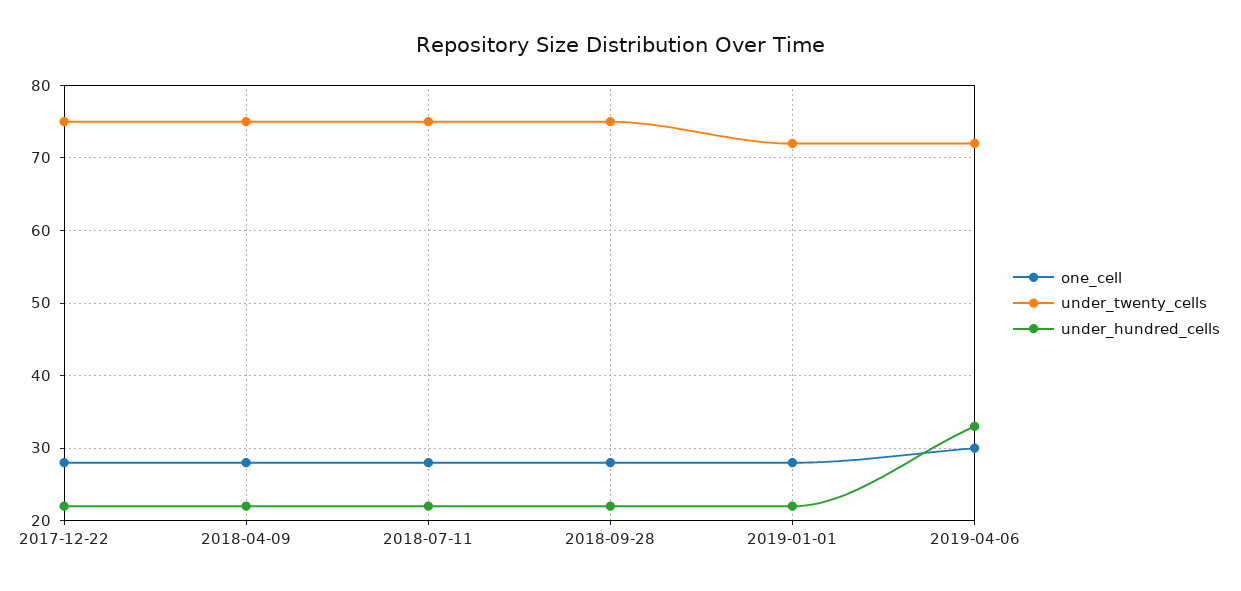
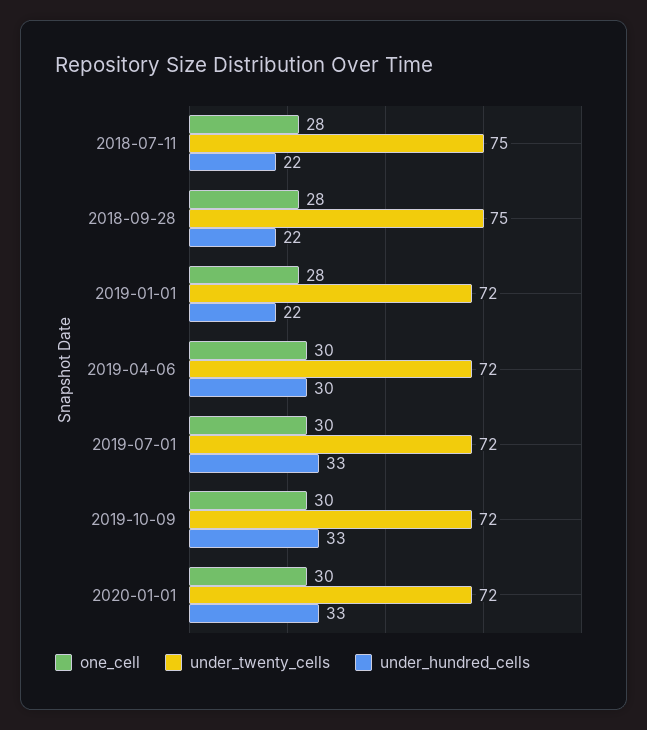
one_cell, 2017-12-22: 28 -> none
under_twenty_cells, 2017-12-22: 75 -> none
under_hundred_cells, 2017-12-22: 22 -> none
one_cell, 2018-04-09: 28 -> none
under_twenty_cells, 2018-04-09: 75 -> none
under_hundred_cells, 2018-04-09: 22 -> none
under_hundred_cells, 2019-04-06: 33 -> 30
one_cell, 2019-07-01: none -> 30
under_twenty_cells, 2019-07-01: none -> 72
under_hundred_cells, 2019-07-01: none -> 33
one_cell, 2019-10-09: none -> 30
under_twenty_cells, 2019-10-09: none -> 72
under_hundred_cells, 2019-10-09: none -> 33
one_cell, 2020-01-01: none -> 30
under_twenty_cells, 2020-01-01: none -> 72
under_hundred_cells, 2020-01-01: none -> 33

